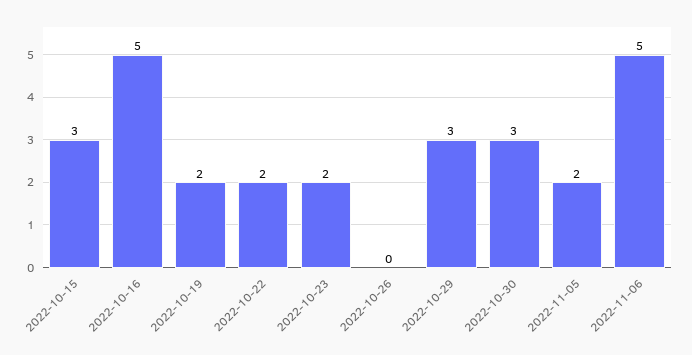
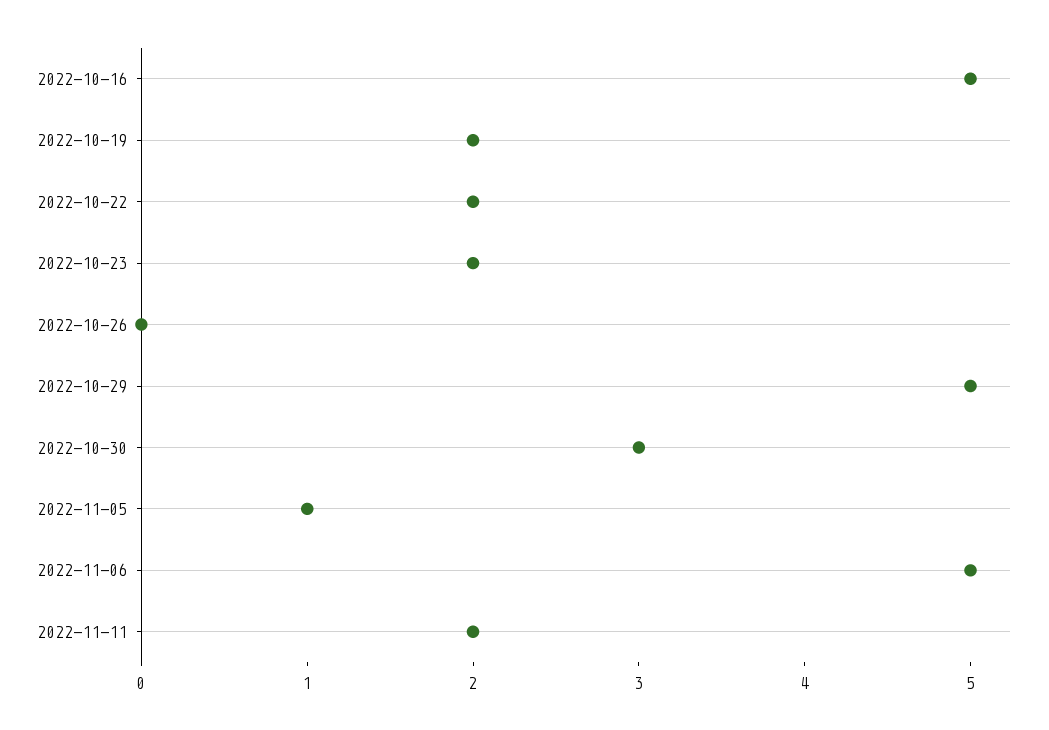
2022-10-15: 3 -> none
2022-10-29: 3 -> 5
2022-11-05: 2 -> 1
2022-11-11: none -> 2

